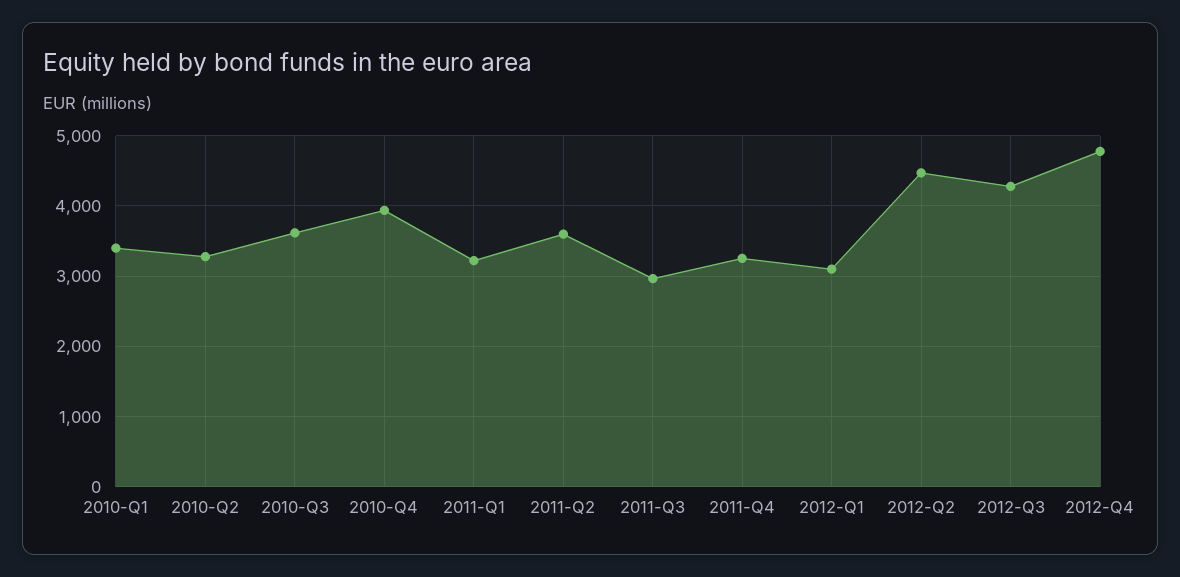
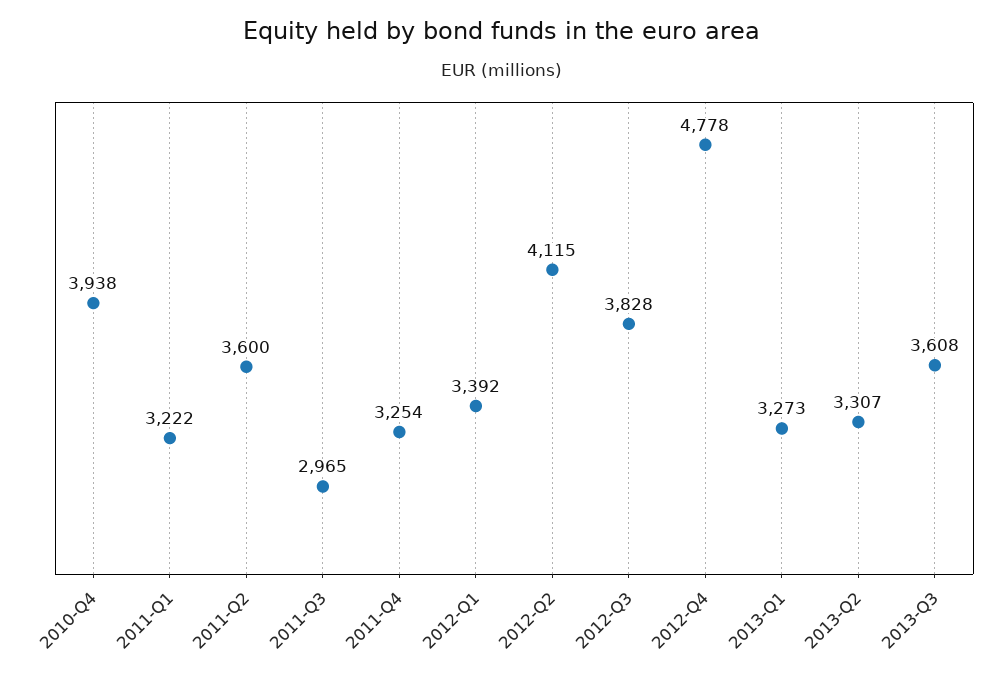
2010-Q1: 3400 -> none
2010-Q2: 3300 -> none
2010-Q3: 3600 -> none
2012-Q1: 3100 -> 3392
2012-Q2: 4500 -> 4115
2012-Q3: 4300 -> 3828
2013-Q1: none -> 3273
2013-Q2: none -> 3307
2013-Q3: none -> 3608

